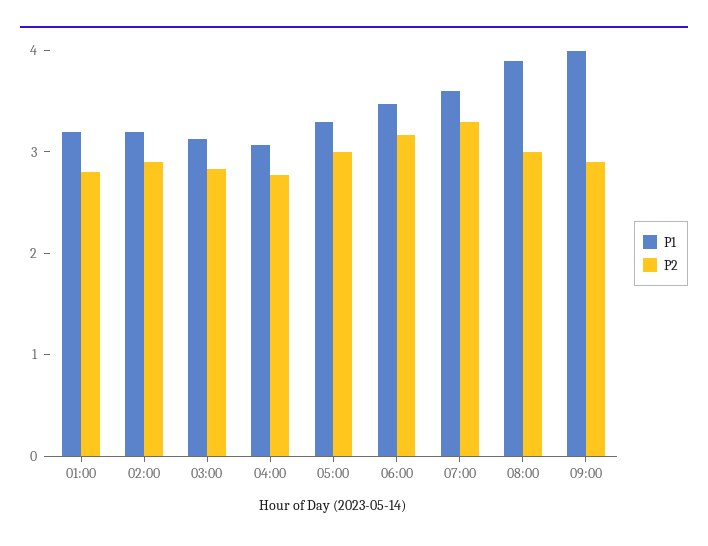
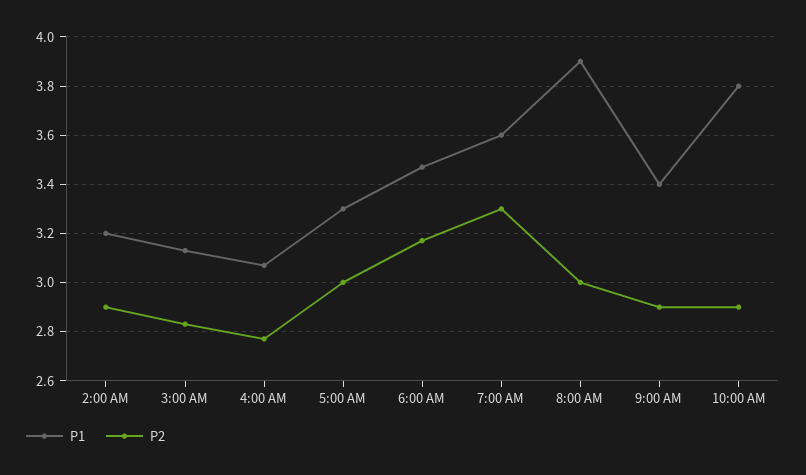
P1, 01:00: 3.2 -> none
P2, 01:00: 2.8 -> none
P1, 09:00: 4 -> 3.4
P1, 10:00 AM: none -> 3.8
P2, 10:00 AM: none -> 2.9

